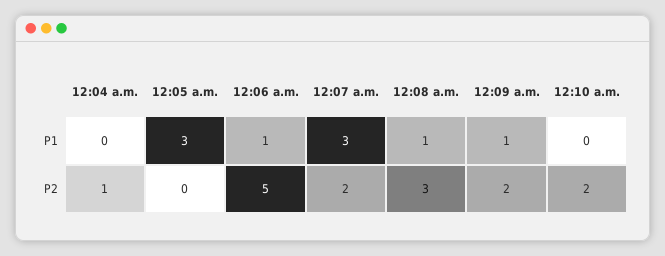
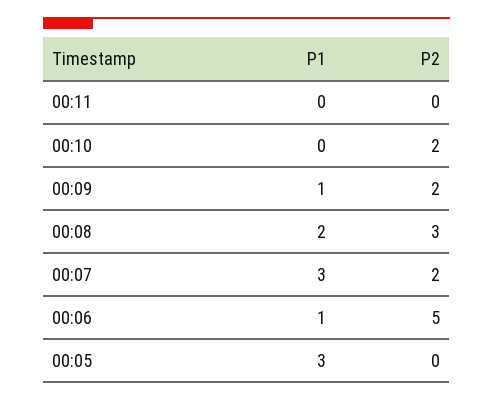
12:04 a.m., P1: 0 -> none
12:08 a.m., P1: 1 -> 2
12:04 a.m., P2: 1 -> none
00:11, P1: none -> 0
00:11, P2: none -> 0

